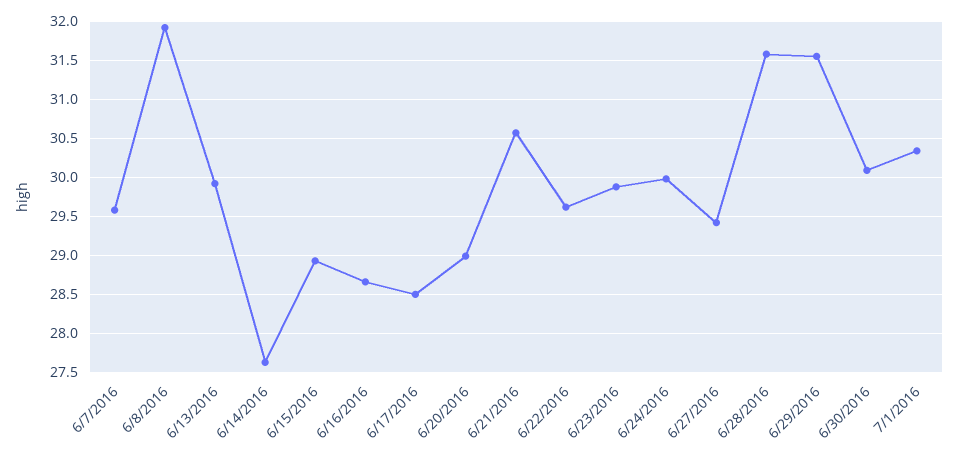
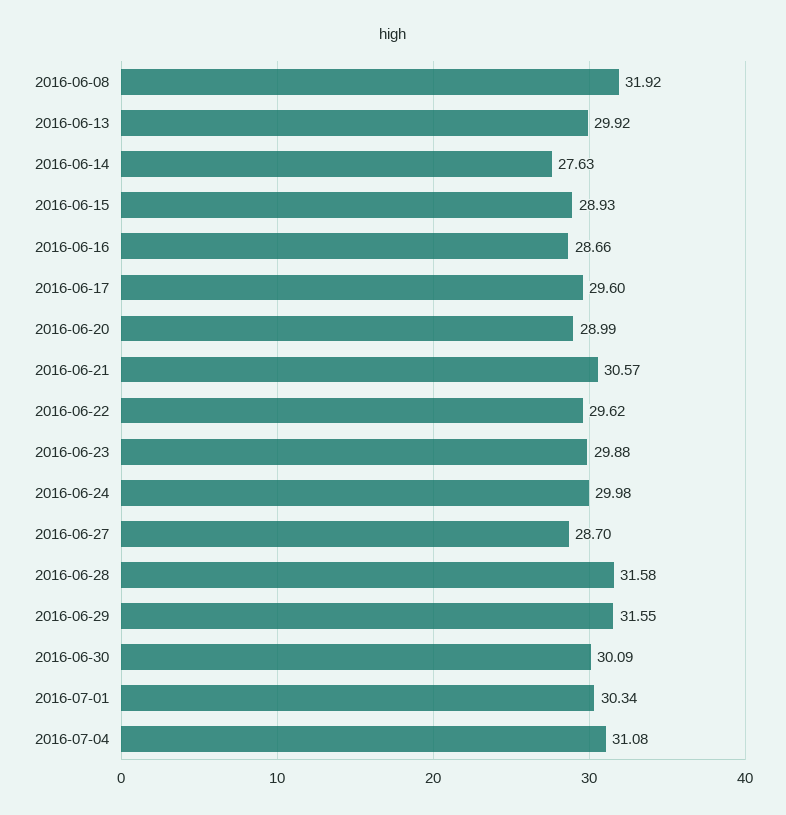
6/7/2016: 29.6 -> none
6/17/2016: 28.5 -> 29.6
6/27/2016: 29.4 -> 28.7
2016-07-04: none -> 31.08

